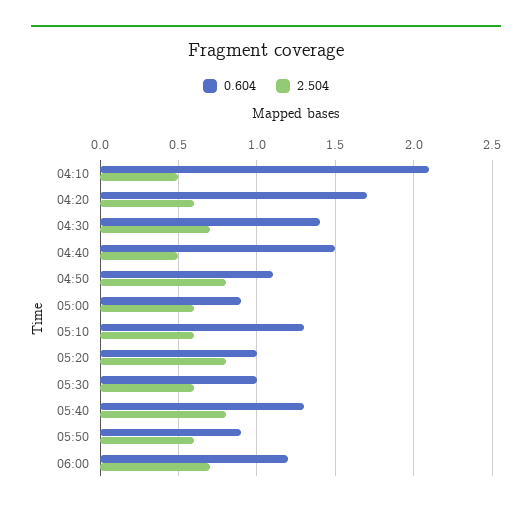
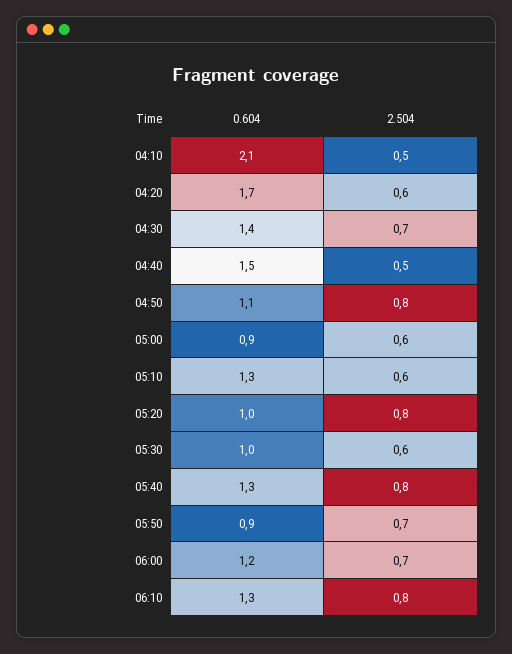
2.504, 05:50: 0.6 -> 0.7
0.604, 06:10: none -> 1.3
2.504, 06:10: none -> 0.8

